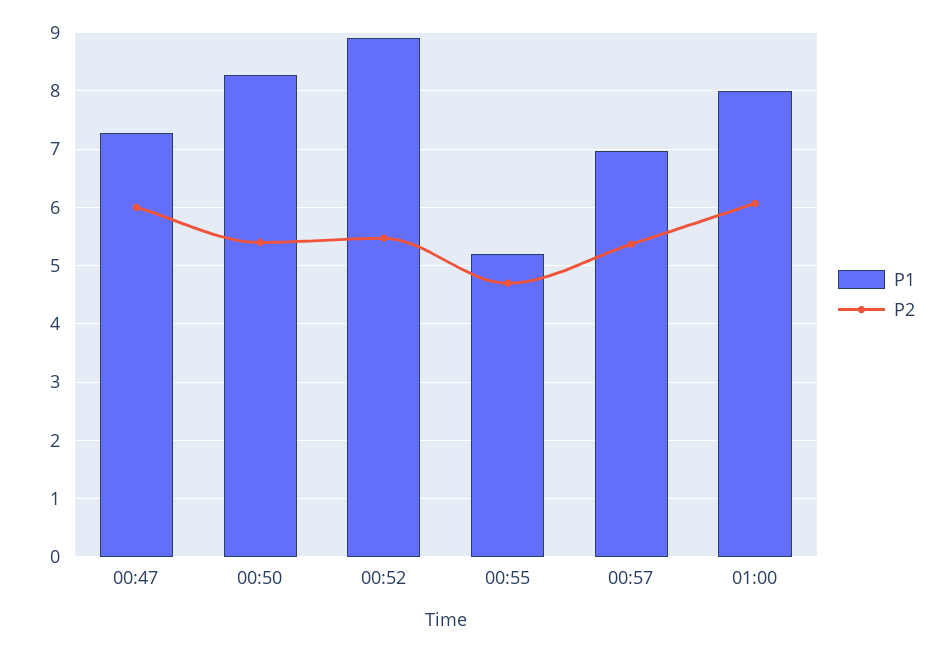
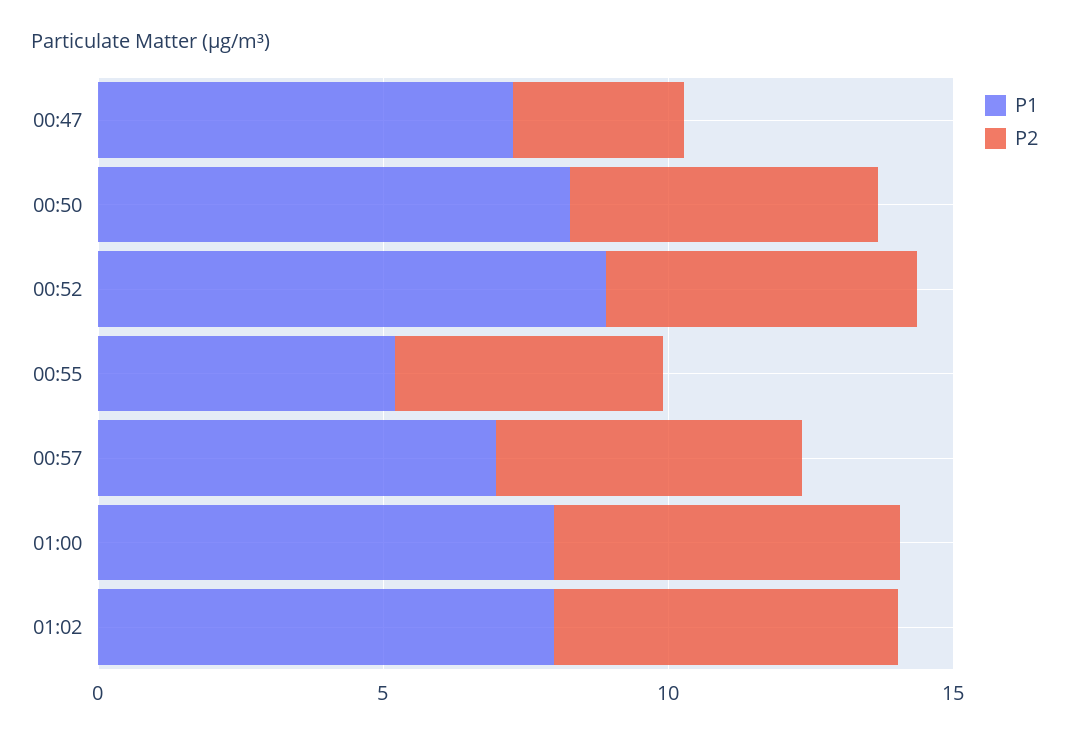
P2, 00:47: 6 -> 3
P1, 01:02: none -> 8
P2, 01:02: none -> 6

